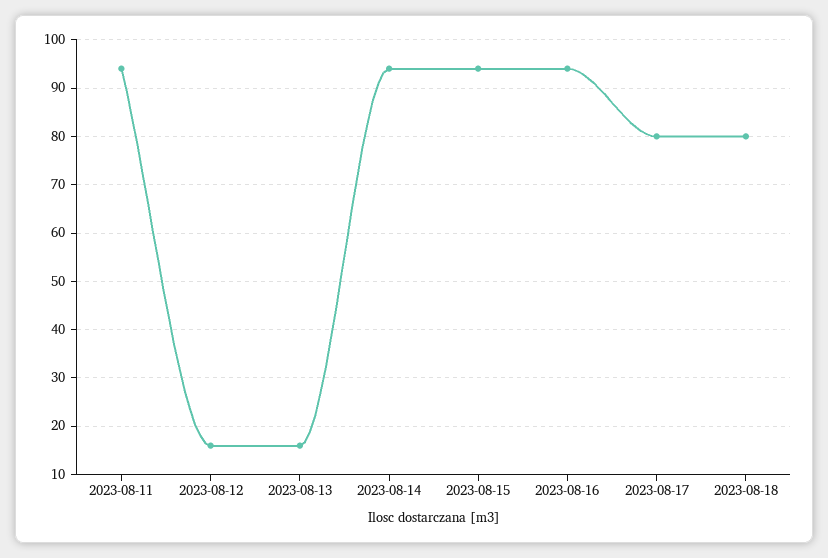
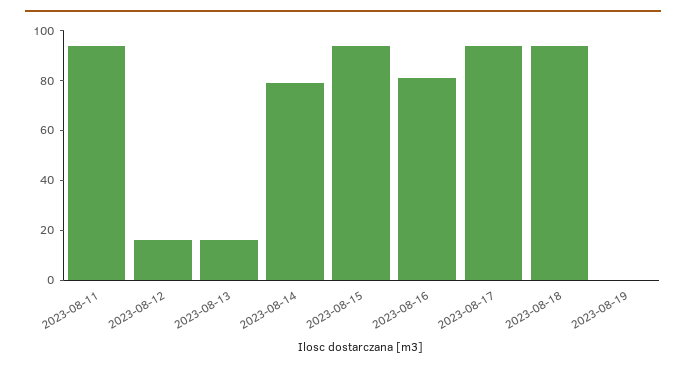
2023-08-14: 95 -> 80
2023-08-16: 95 -> 80
2023-08-17: 80 -> 95
2023-08-18: 80 -> 95
2023-08-19: none -> 0

